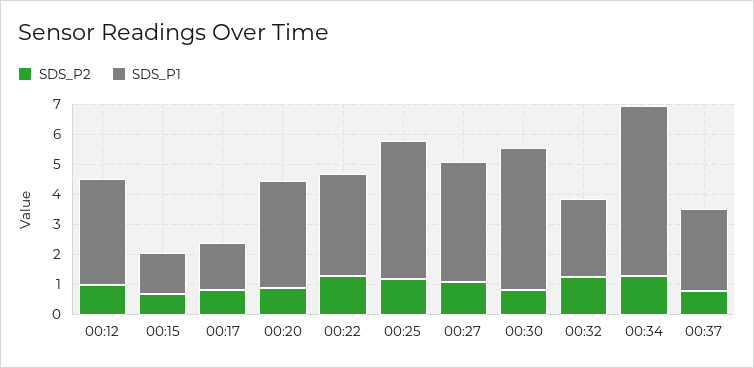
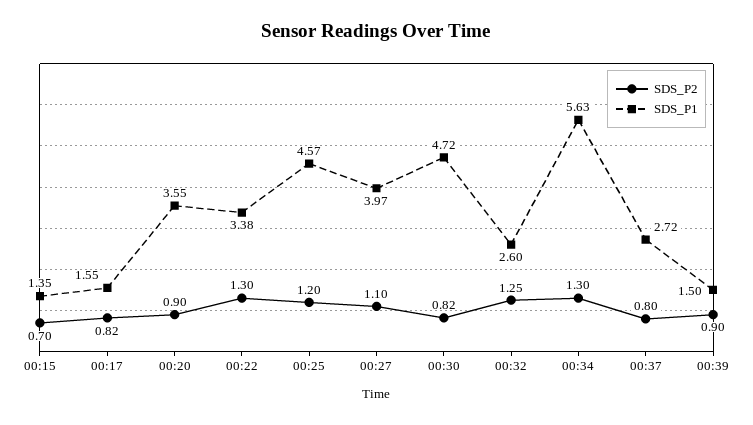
SDS_P2, 00:12: 1 -> none
SDS_P1, 00:12: 3.5 -> none
SDS_P2, 00:39: none -> 0.9
SDS_P1, 00:39: none -> 1.5

